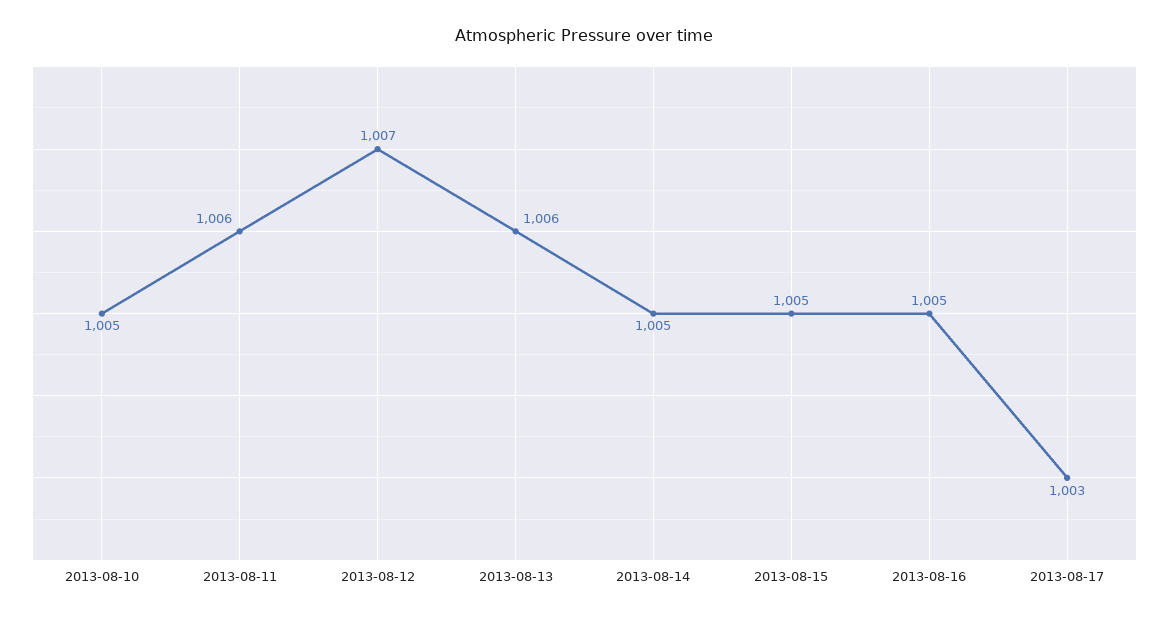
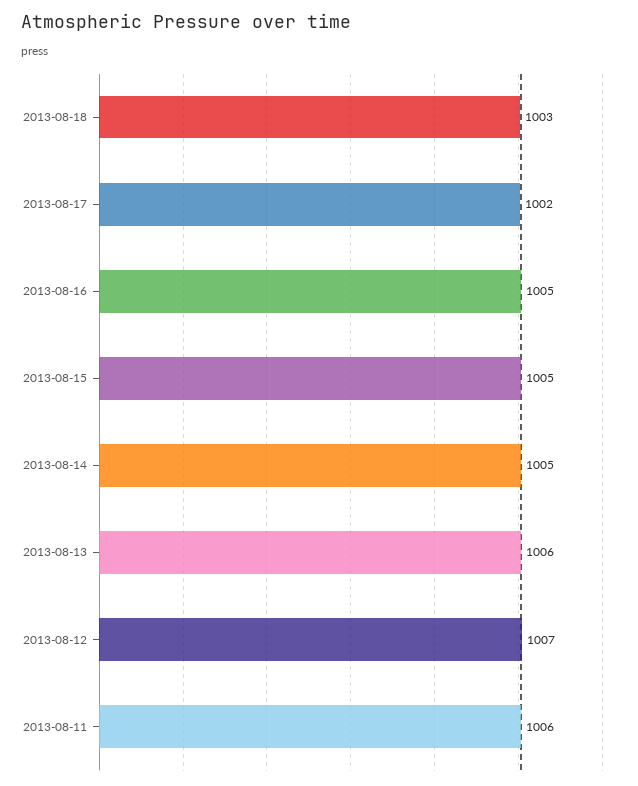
2013-08-10: 1005 -> none
2013-08-17: 1003 -> 1002
2013-08-18: none -> 1003

